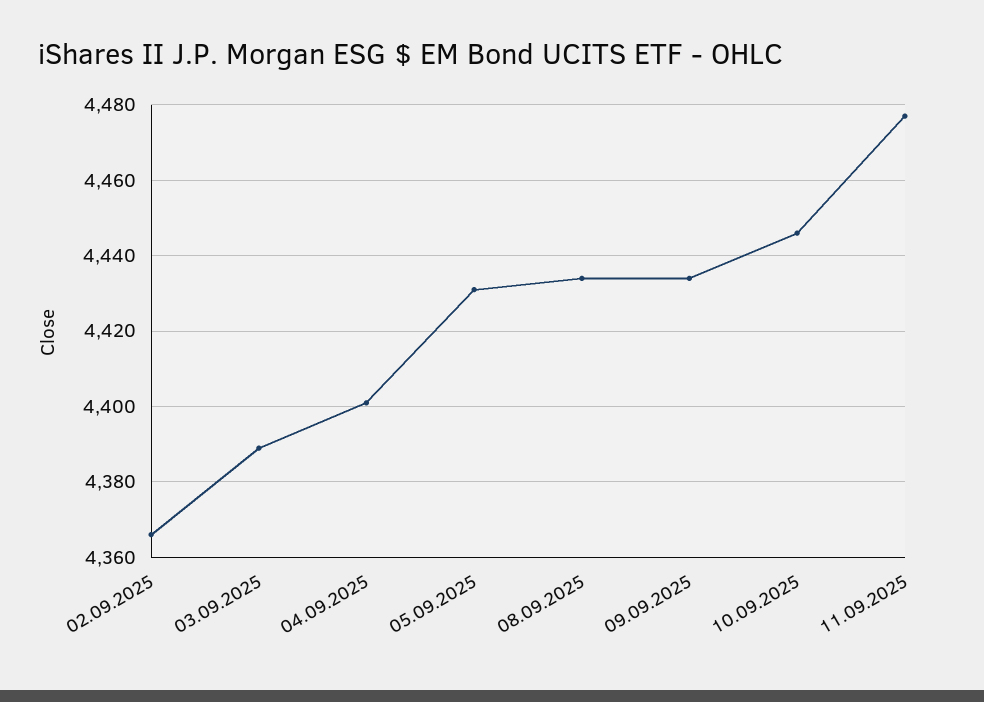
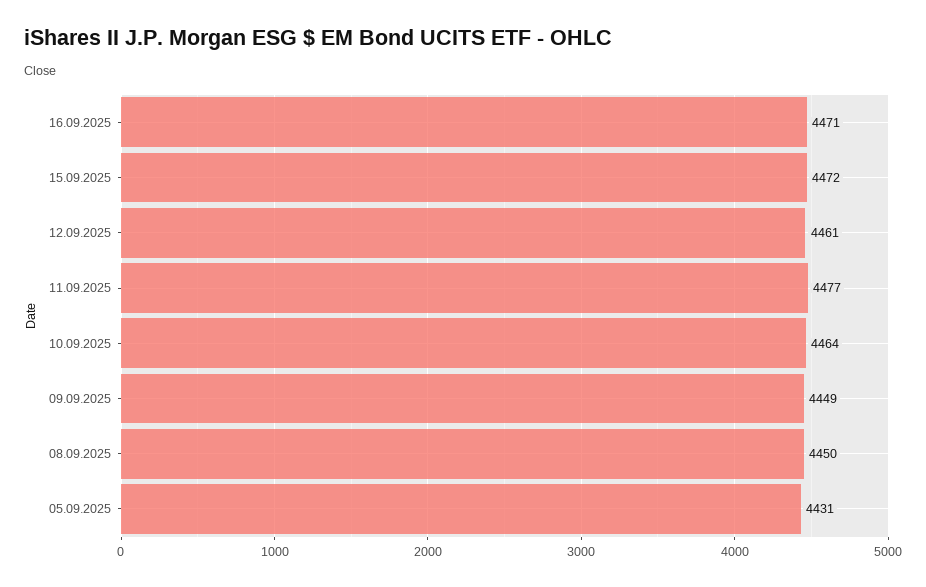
02.09.2025: 4365 -> none
03.09.2025: 4390 -> none
04.09.2025: 4400 -> none
08.09.2025: 4435 -> 4450
09.09.2025: 4435 -> 4449
10.09.2025: 4445 -> 4464
16.09.2025: none -> 4471
15.09.2025: none -> 4472
12.09.2025: none -> 4461

